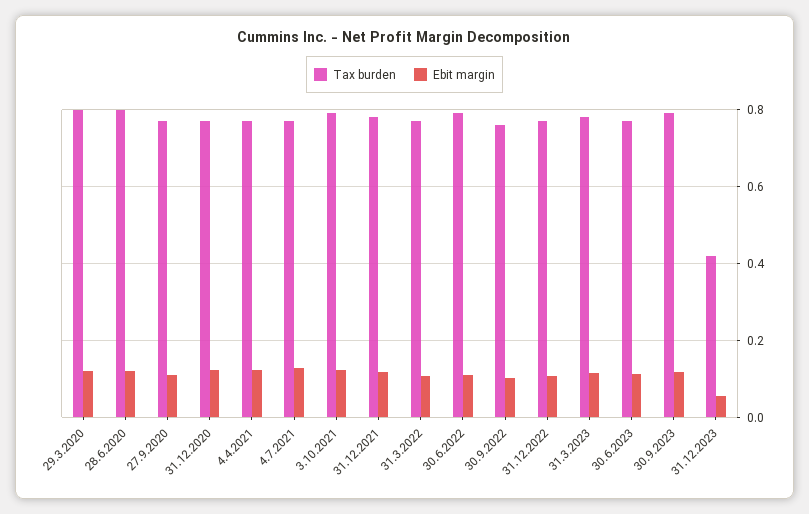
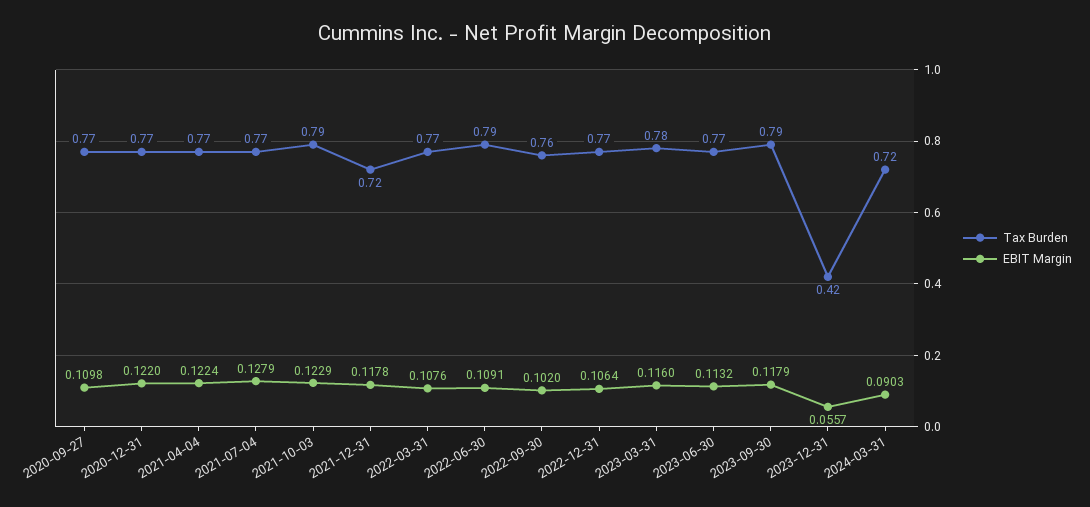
Tax burden, 29.3.2020: 0.8 -> none
Ebit margin, 29.3.2020: 0.12 -> none
Tax burden, 28.6.2020: 0.8 -> none
Ebit margin, 28.6.2020: 0.12 -> none
Tax burden, 31.12.2021: 0.78 -> 0.72
Tax burden, 2024-03-31: none -> 0.72
Ebit margin, 2024-03-31: none -> 0.0903

